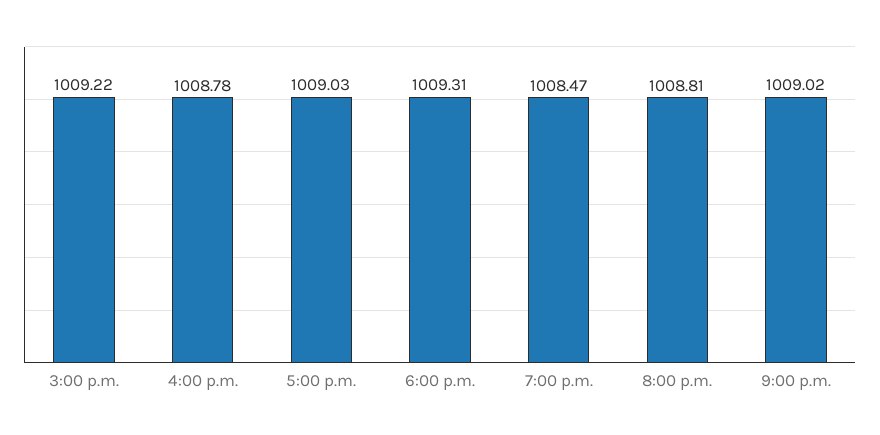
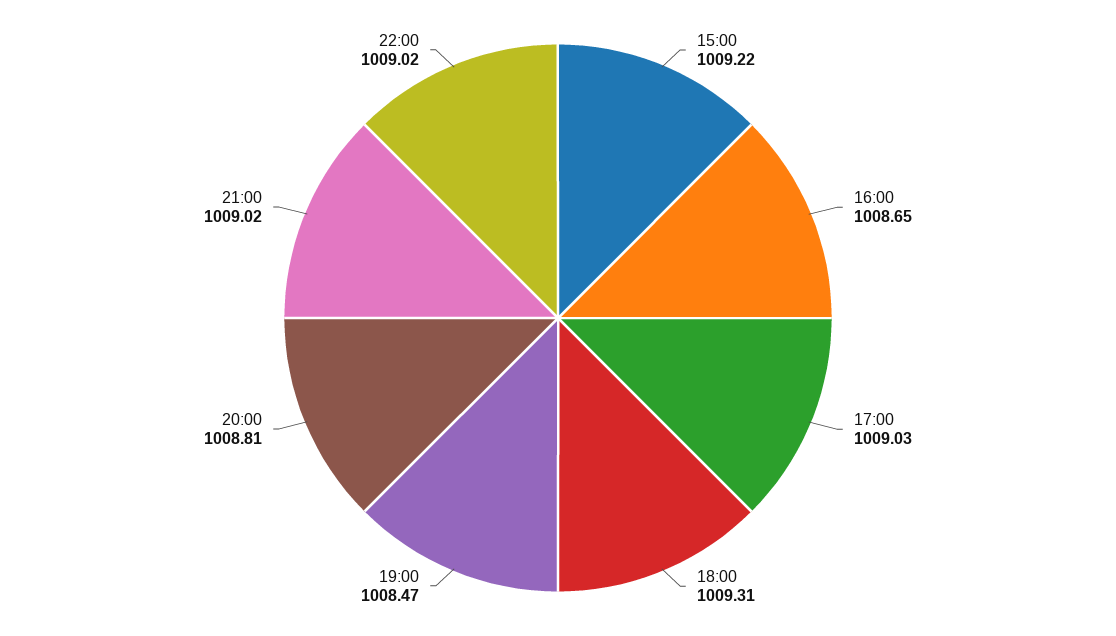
4:00 p.m.: 1008.78 -> 1008.65
22:00: none -> 1009.02

